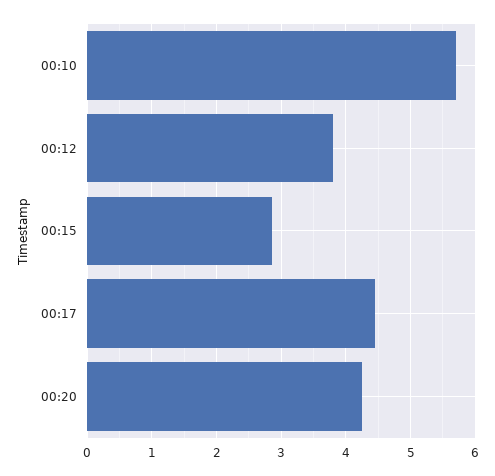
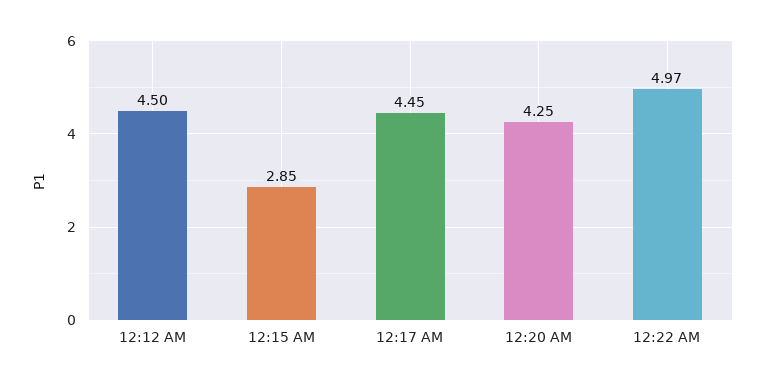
00:10: 5.7 -> none
00:12: 3.8 -> 4.5
12:22 AM: none -> 4.97

